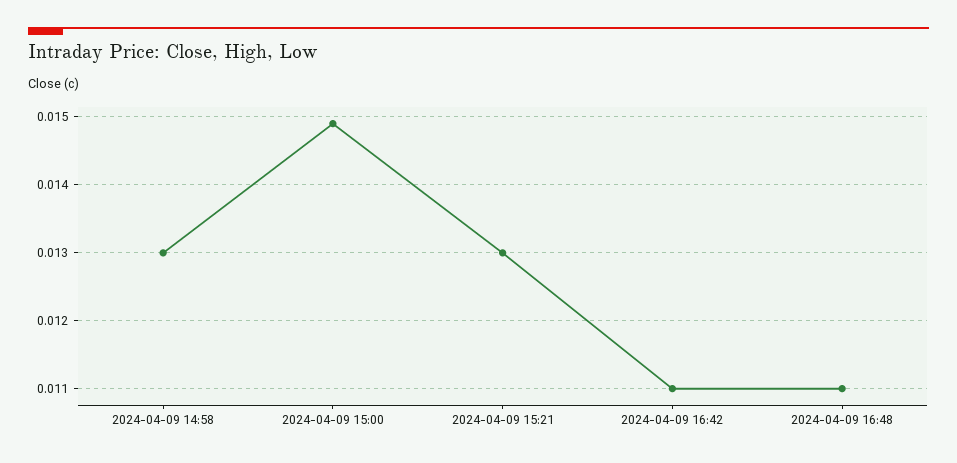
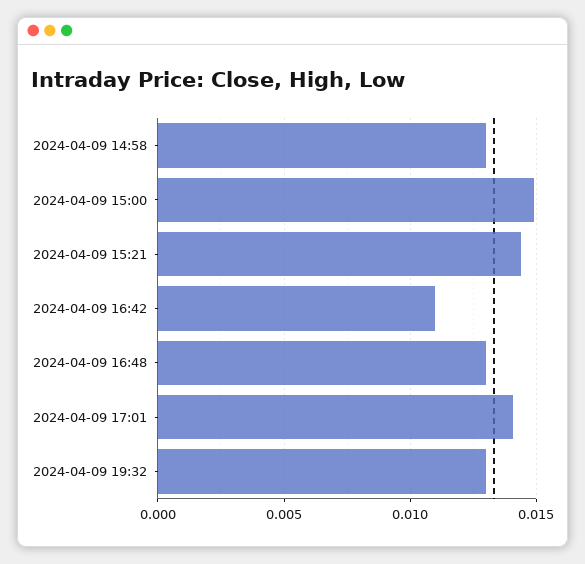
2024-04-09 15:21: 0.013 -> 0.0145
2024-04-09 16:48: 0.011 -> 0.013
2024-04-09 17:01: none -> 0.014
2024-04-09 19:32: none -> 0.013

